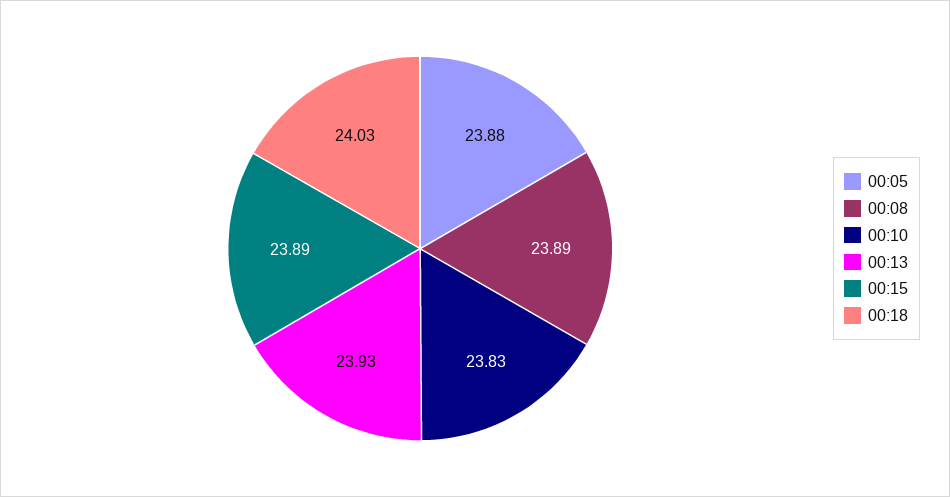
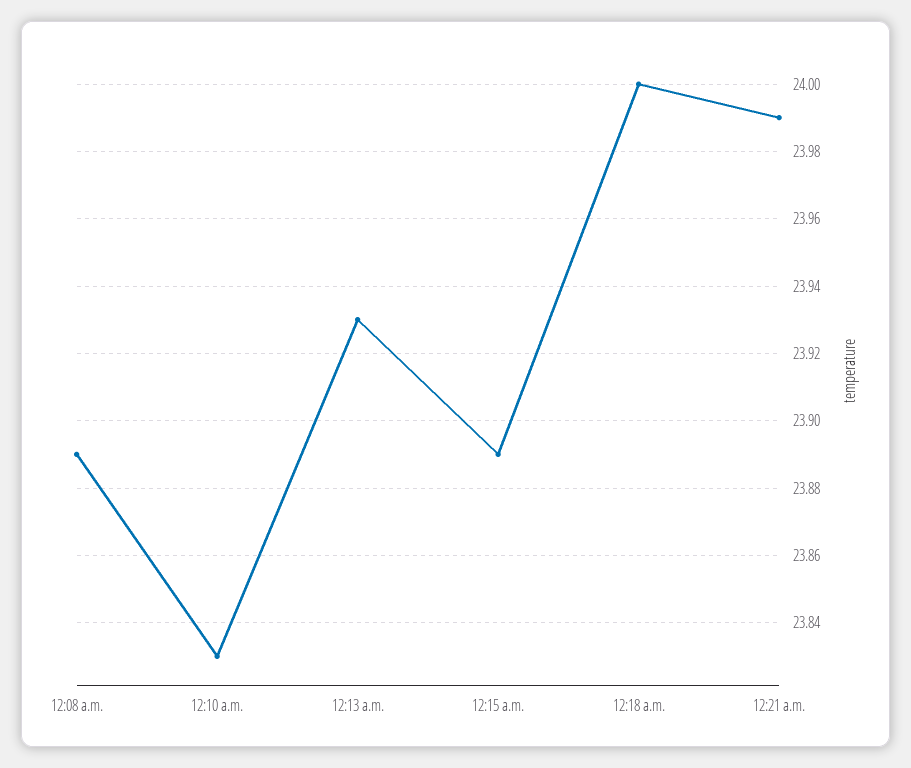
00:05: 23.88 -> none
00:18: 24.03 -> 24
12:21 a.m.: none -> 23.99

